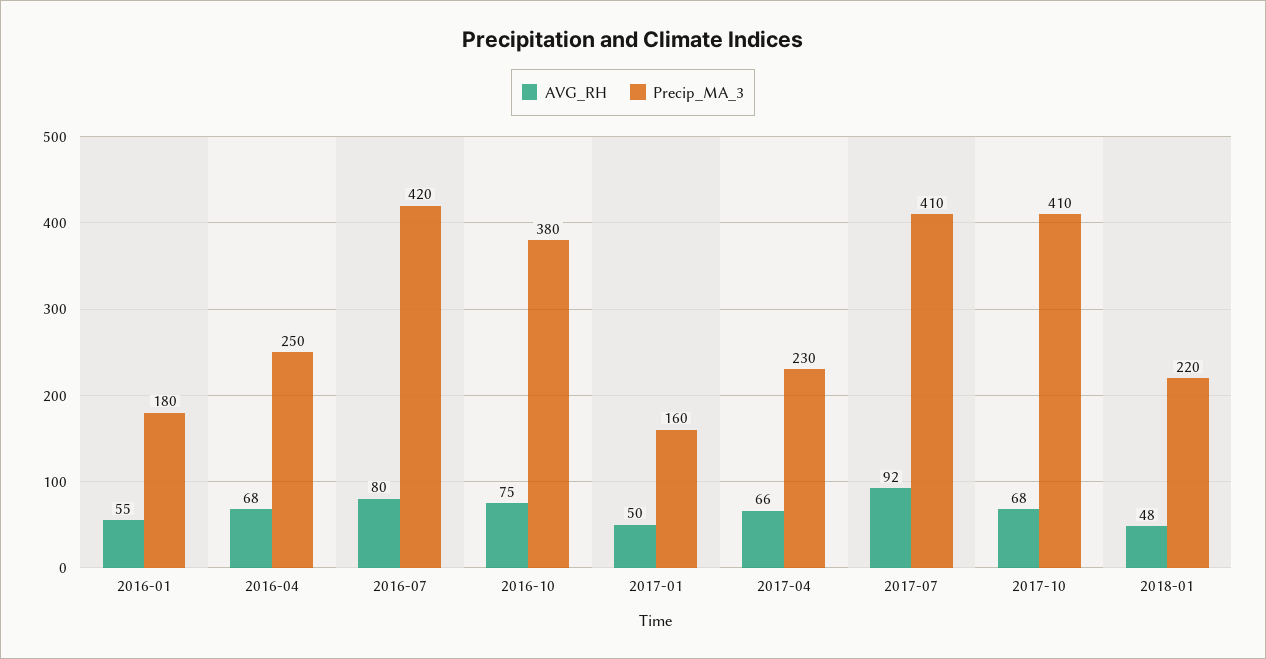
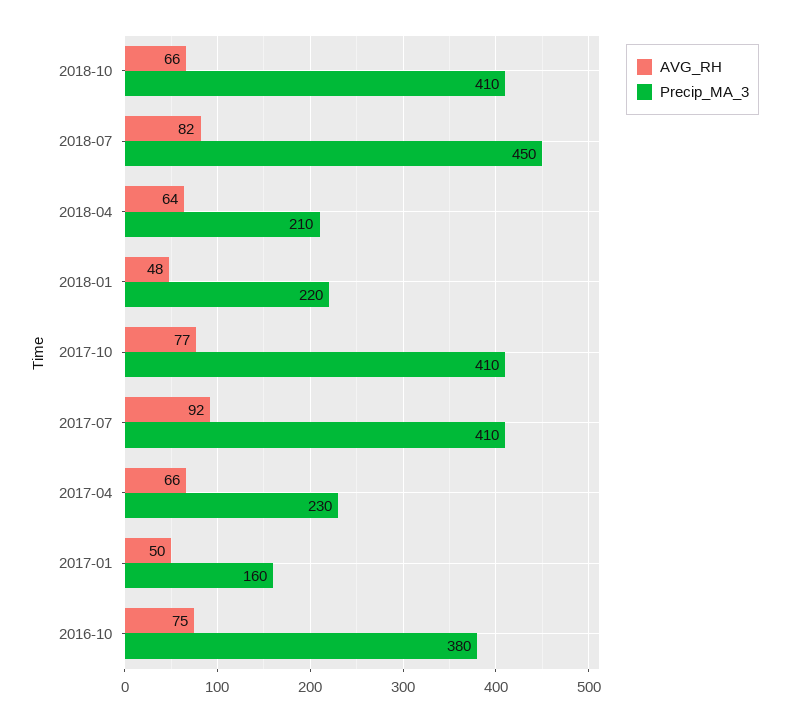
AVG_RH, 2016-01: 55 -> none
Precip_MA_3, 2016-01: 180 -> none
AVG_RH, 2016-04: 68 -> none
Precip_MA_3, 2016-04: 250 -> none
AVG_RH, 2016-07: 80 -> none
Precip_MA_3, 2016-07: 420 -> none
AVG_RH, 2017-10: 68 -> 77
AVG_RH, 2018-10: none -> 66
Precip_MA_3, 2018-10: none -> 410
AVG_RH, 2018-07: none -> 82
Precip_MA_3, 2018-07: none -> 450
AVG_RH, 2018-04: none -> 64
Precip_MA_3, 2018-04: none -> 210

